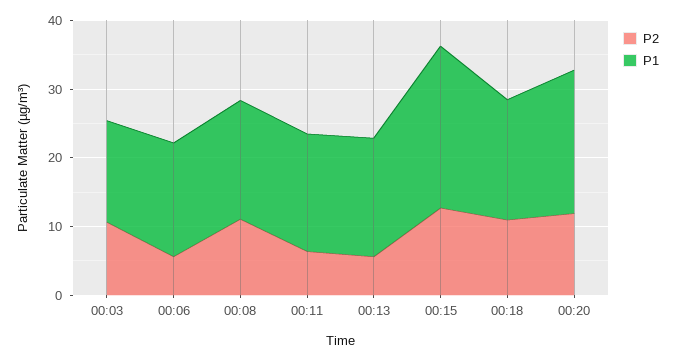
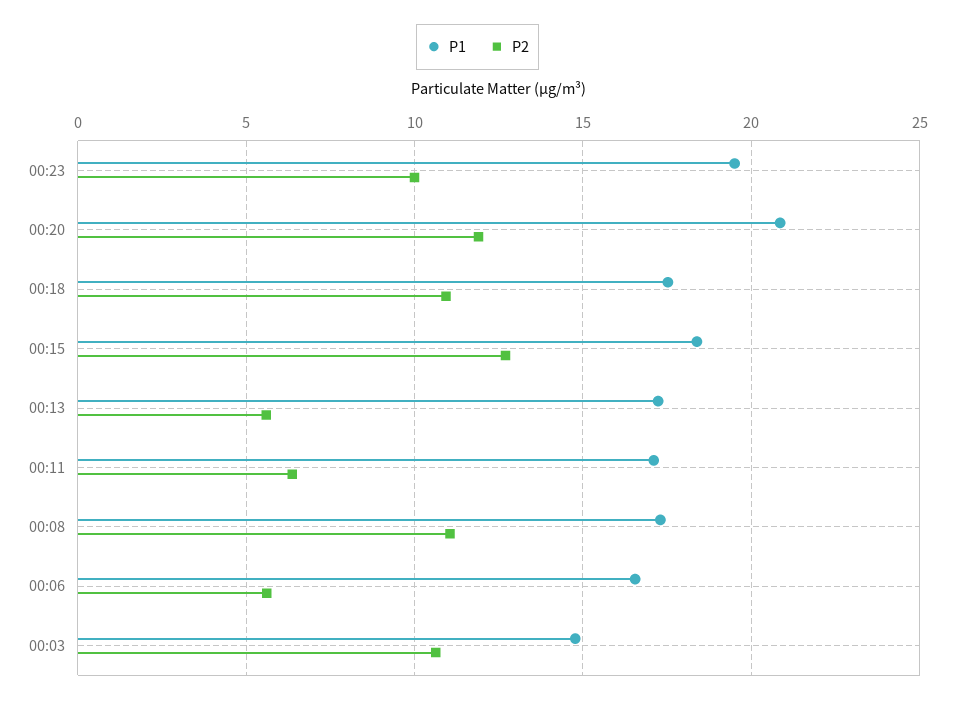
P1, 00:15: 24 -> 18.5
P1, 00:23: none -> 19.5
P2, 00:23: none -> 10

